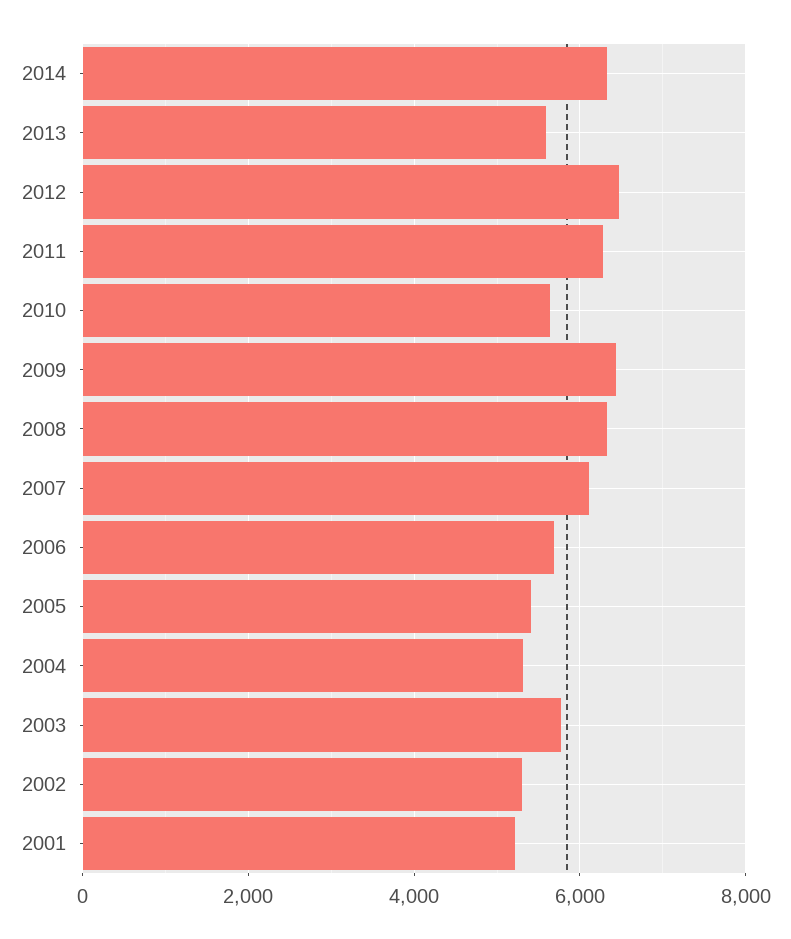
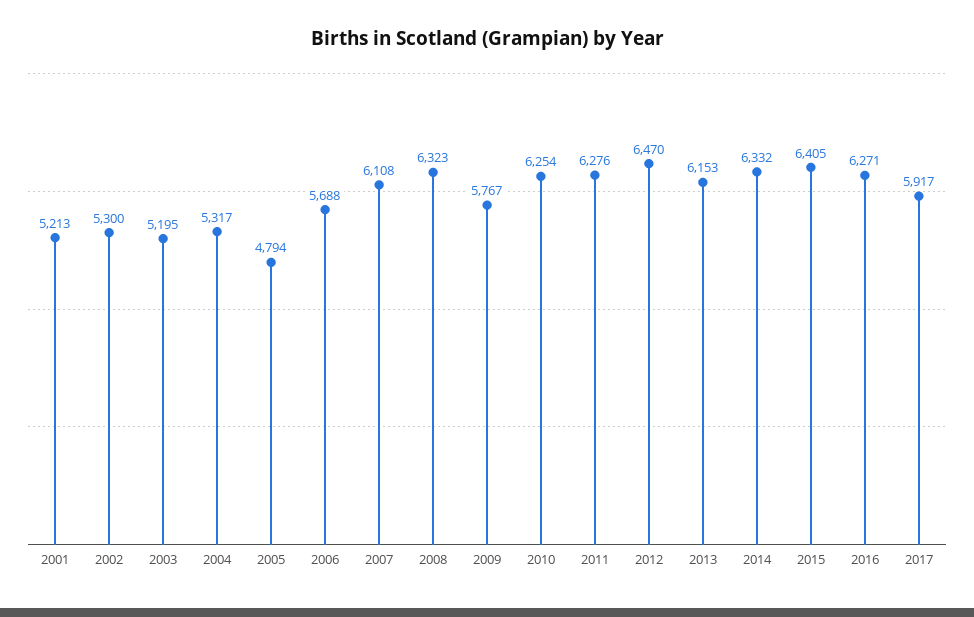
2013: 5600 -> 6153
2010: 5600 -> 6254
2009: 6400 -> 5767
2005: 5400 -> 4794
2003: 5800 -> 5195
2015: none -> 6405
2016: none -> 6271
2017: none -> 5917

